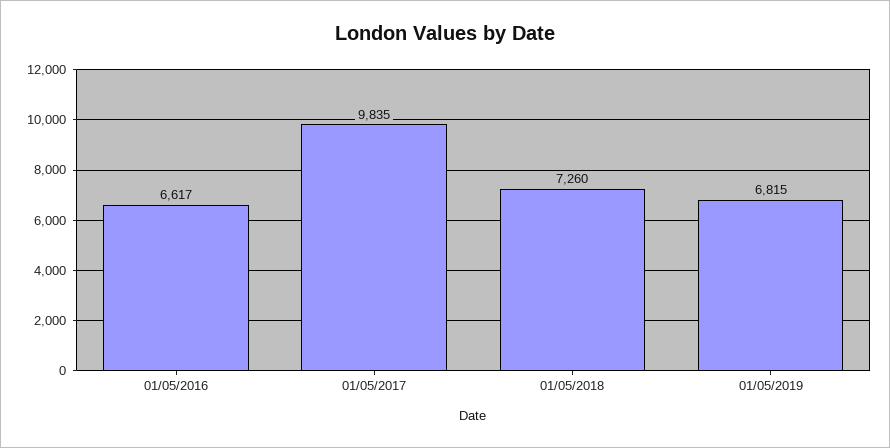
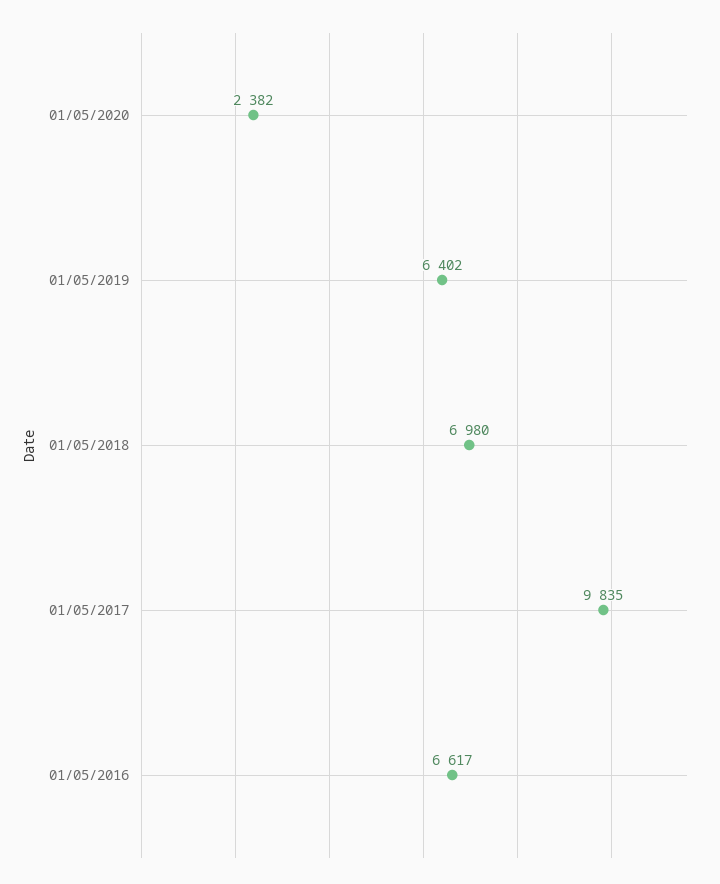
01/05/2018: 7260 -> 6980
01/05/2019: 6815 -> 6402
01/05/2020: none -> 2382

